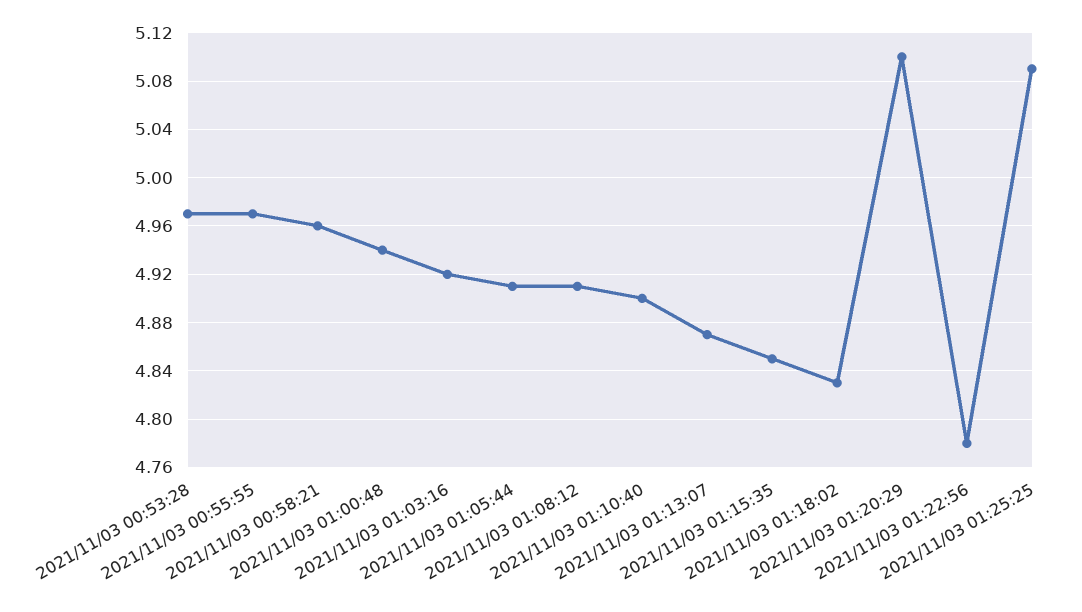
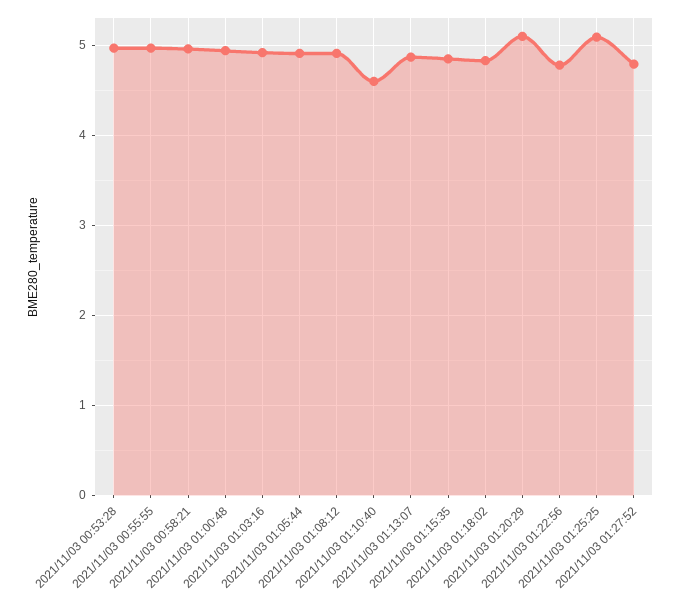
2021/11/03 01:10:40: 4.9 -> 4.6
2021/11/03 01:27:52: none -> 4.8

